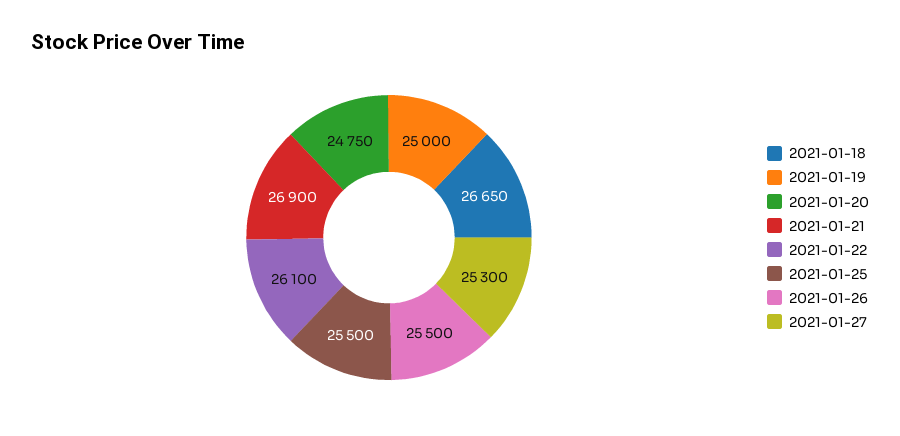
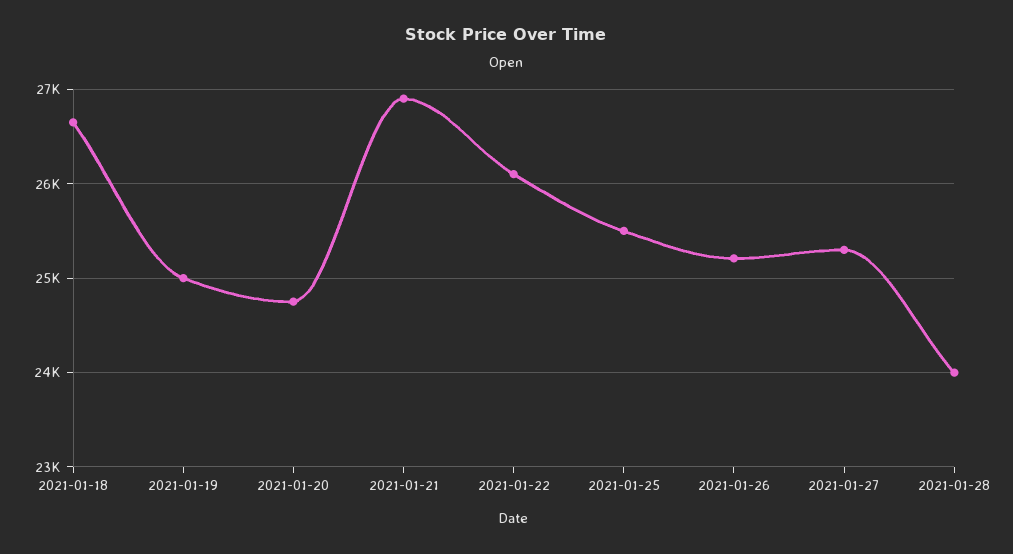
2021-01-26: 25500 -> 25200
2021-01-28: none -> 24000

